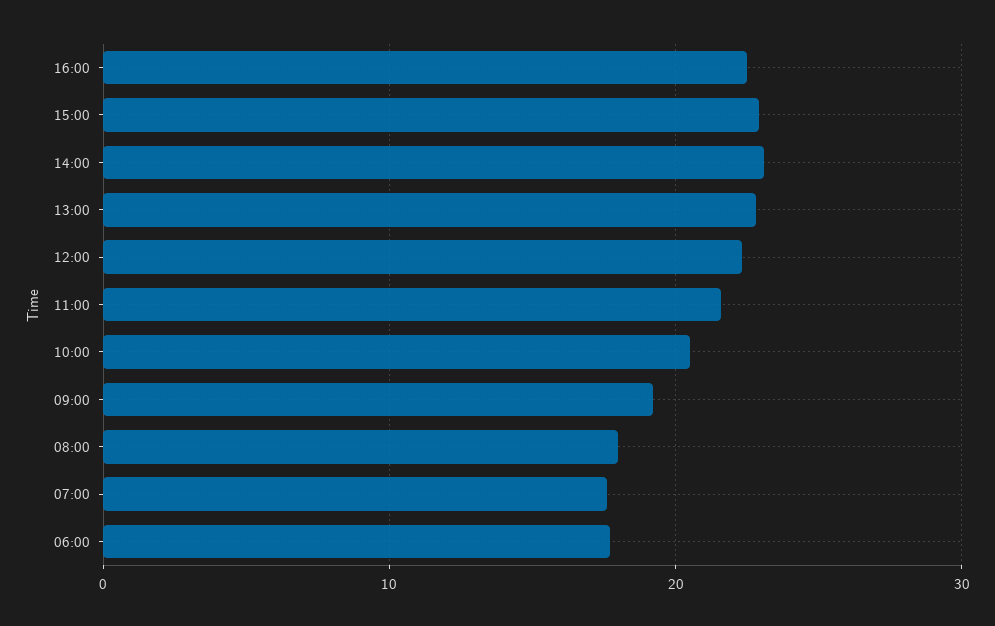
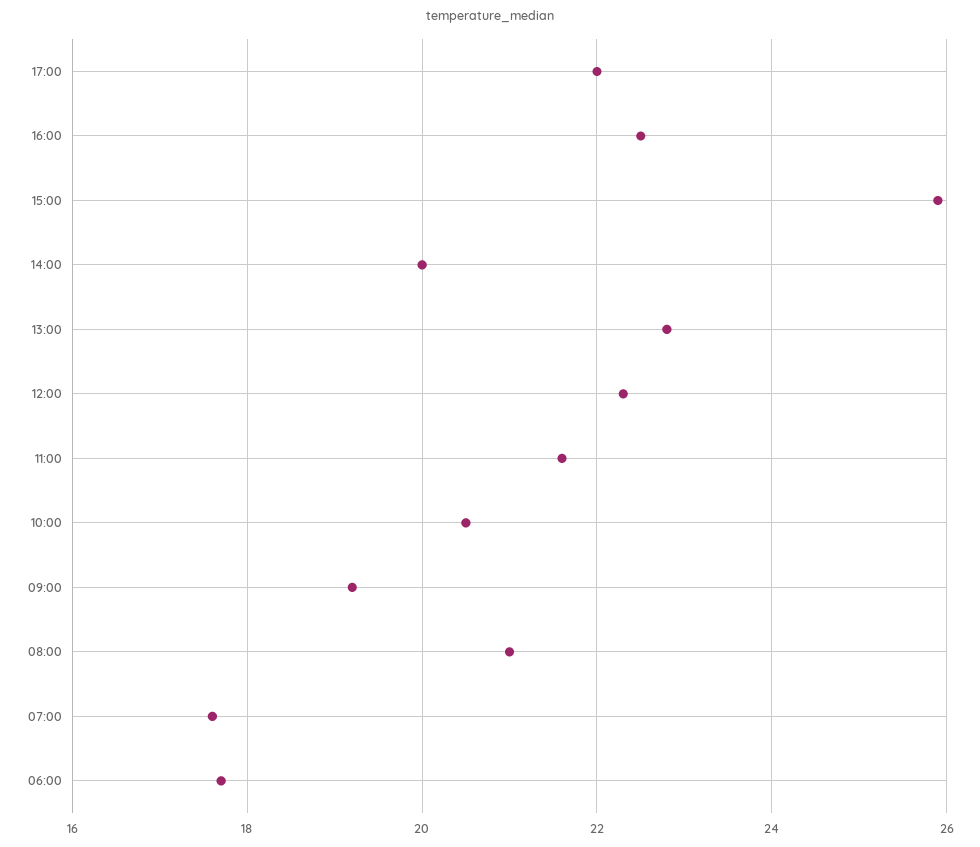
15:00: 23 -> 26
14:00: 23 -> 20
08:00: 18 -> 21
17:00: none -> 22

